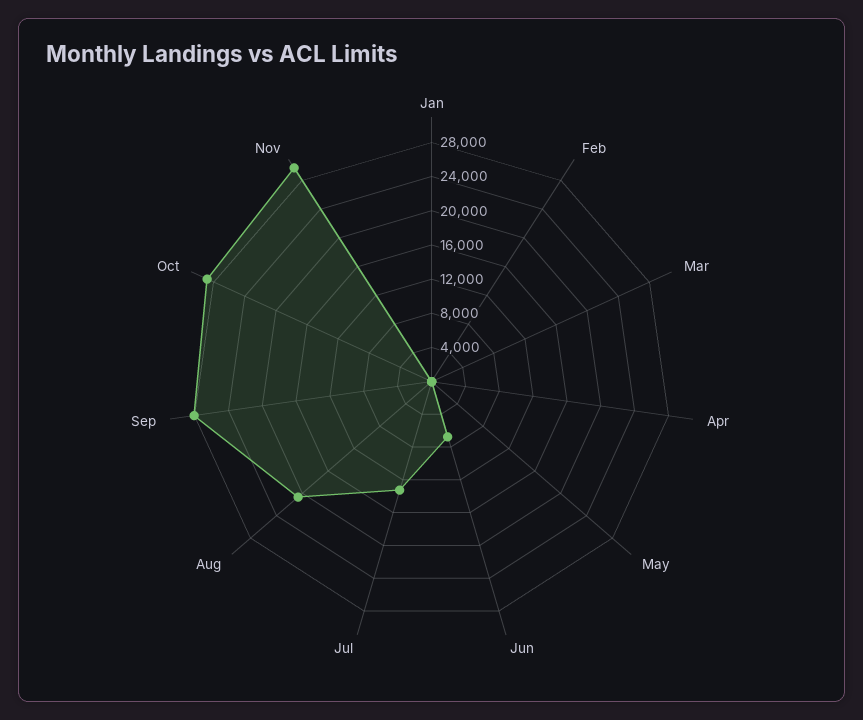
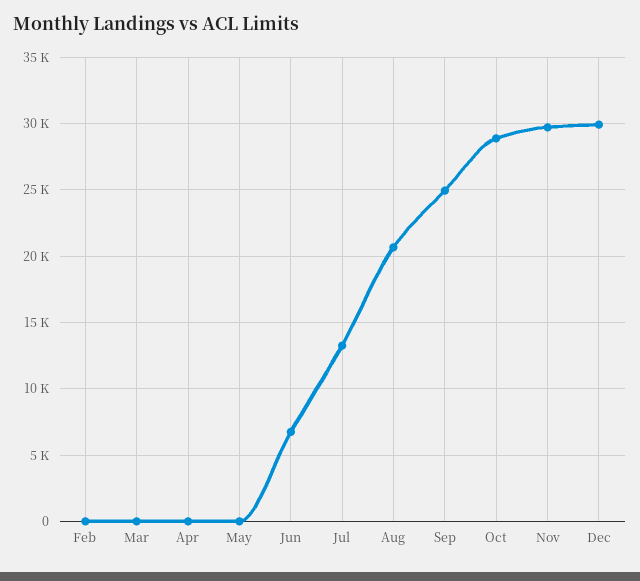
Jan: 0 -> none
Sep: 28000 -> 25000
Dec: none -> 30000

